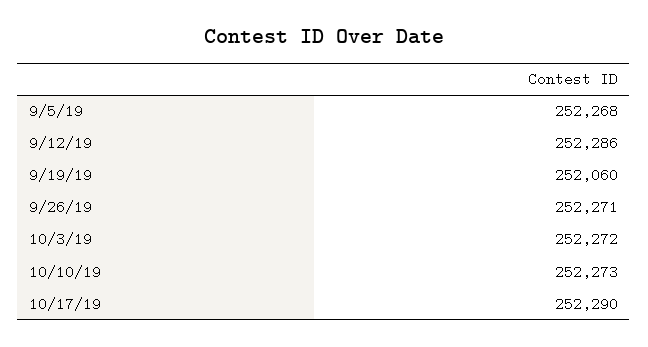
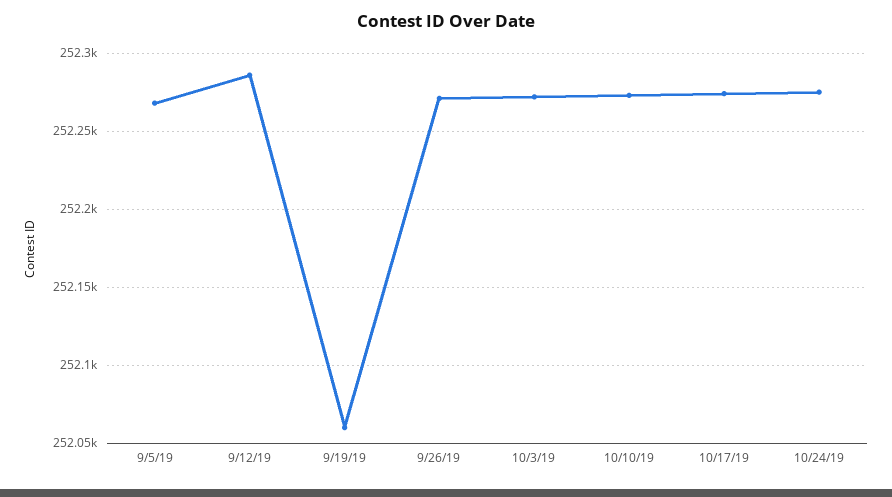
10/17/19: 252290 -> 252275
10/24/19: none -> 252275

